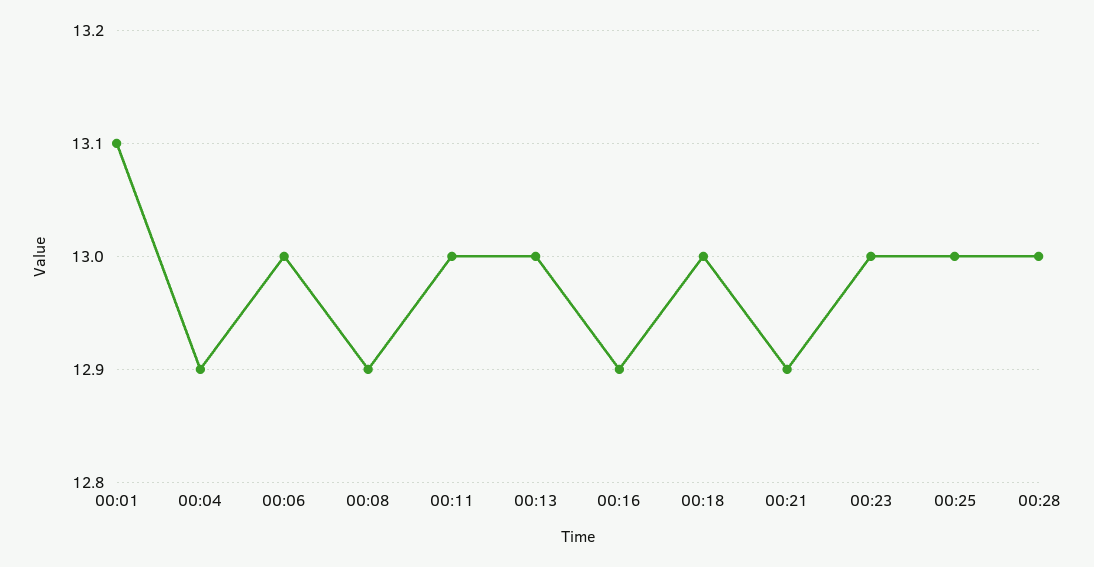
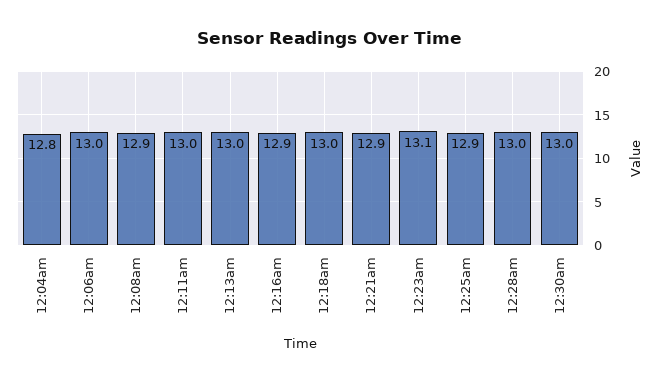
00:01: 13.1 -> none
00:04: 12.9 -> 12.8
00:23: 13 -> 13.1
00:25: 13 -> 12.9
12:30am: none -> 13

